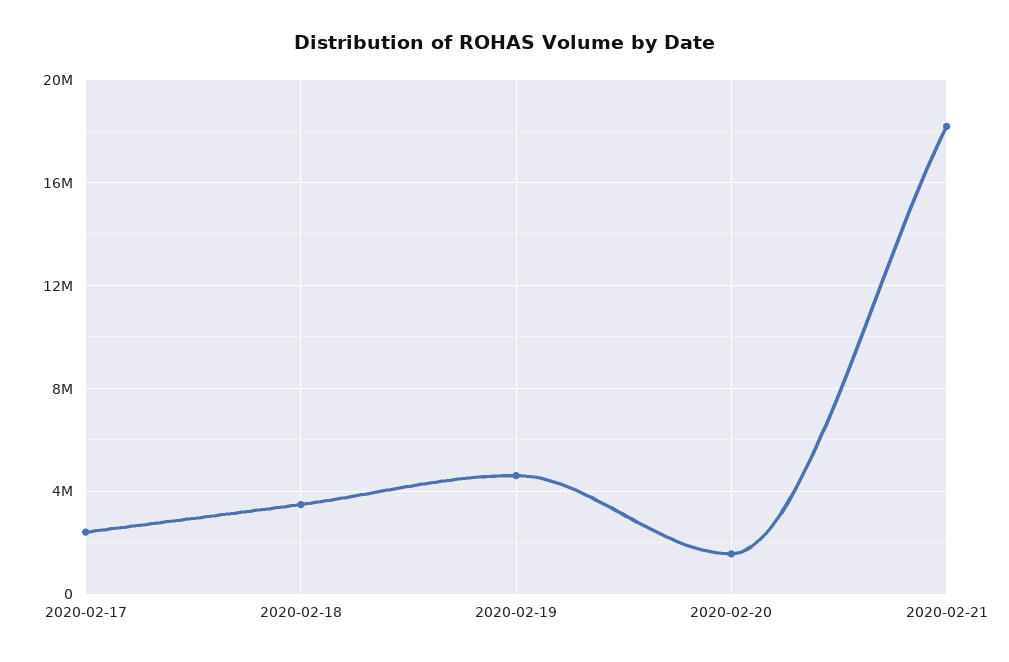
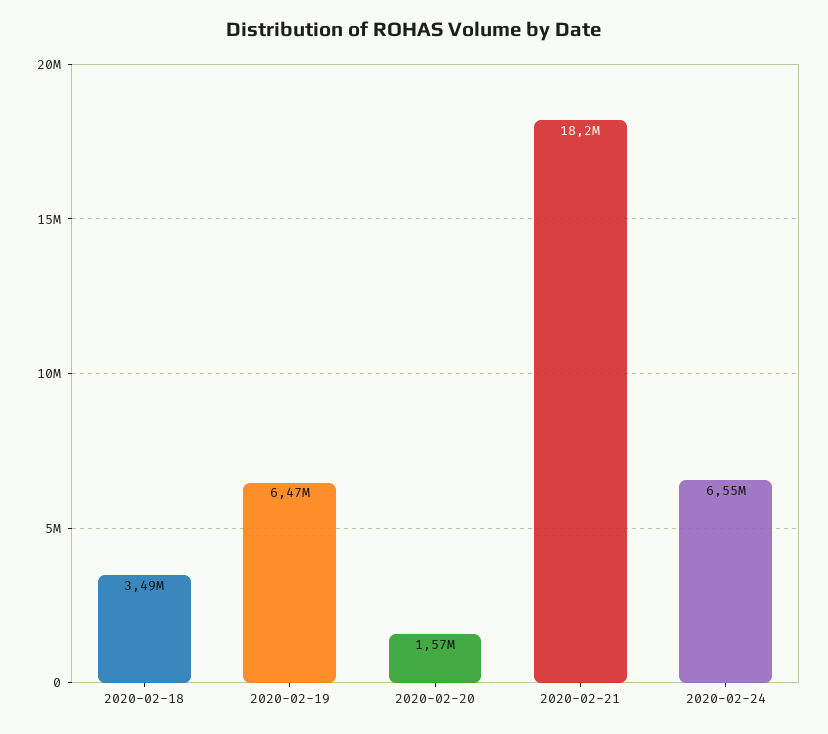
2020-02-17: 2500000 -> none
2020-02-19: 4500000 -> 6470000
2020-02-24: none -> 6550000

